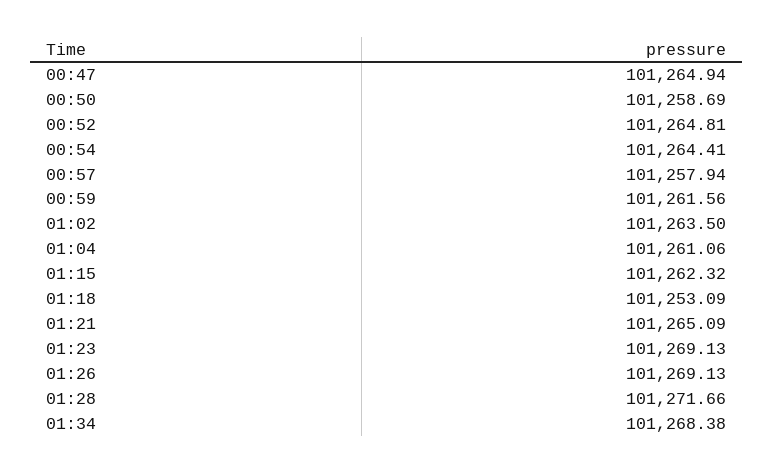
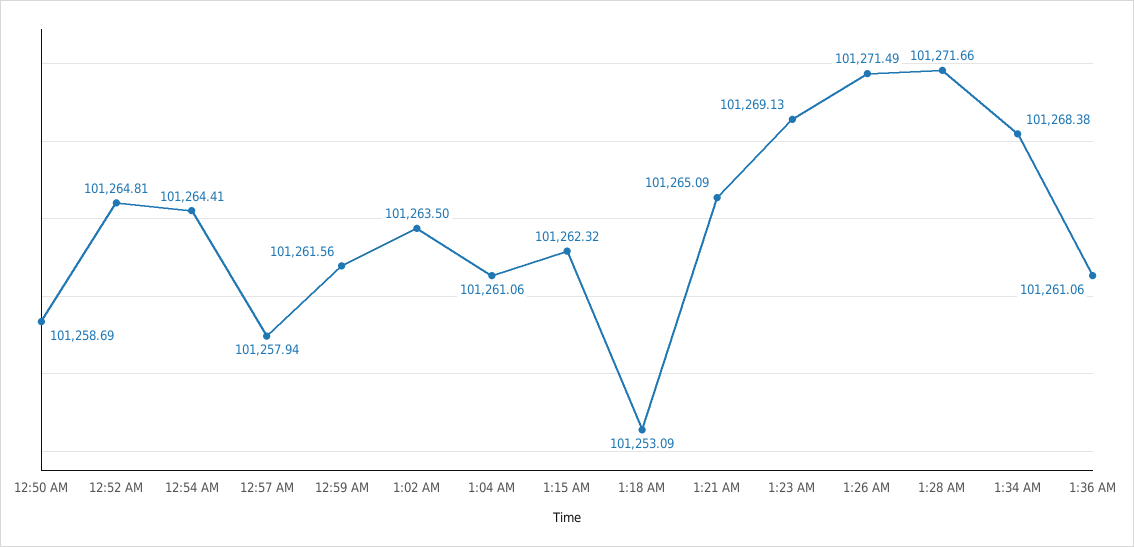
00:47: 101264.94 -> none
01:26: 101269.13 -> 101271.49
1:36 AM: none -> 101261.06

